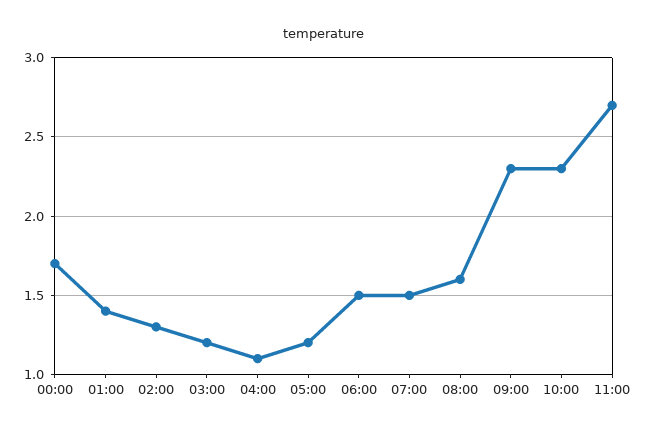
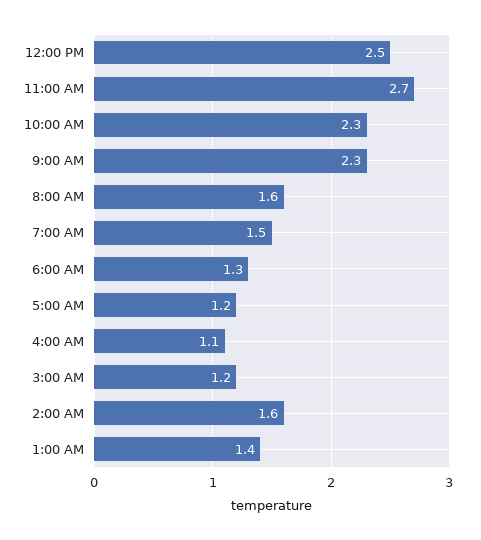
00:00: 1.7 -> none
02:00: 1.3 -> 1.6
06:00: 1.5 -> 1.3
12:00 PM: none -> 2.5

